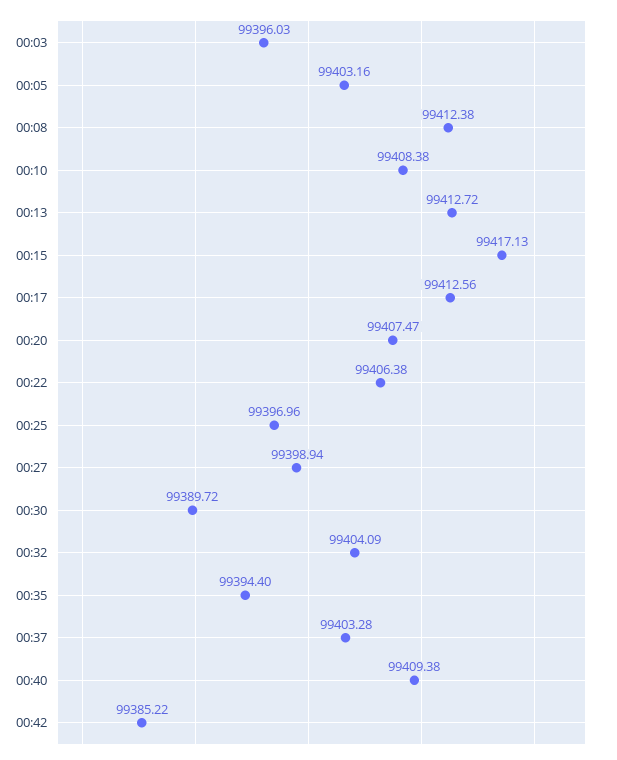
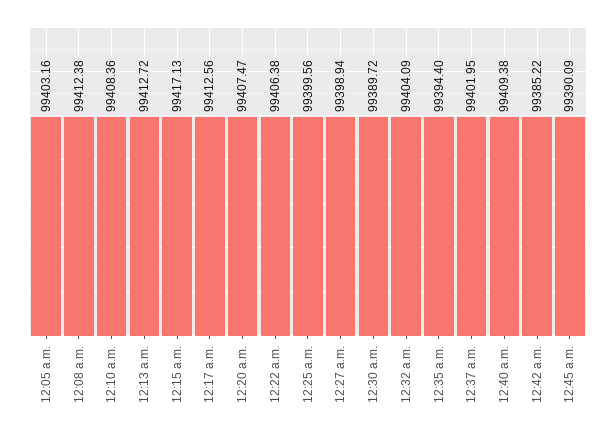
00:03: 99396.03 -> none
00:10: 99408.38 -> 99408.36
00:25: 99396.96 -> 99399.56
00:37: 99403.28 -> 99401.95
12:45 a.m.: none -> 99390.09

